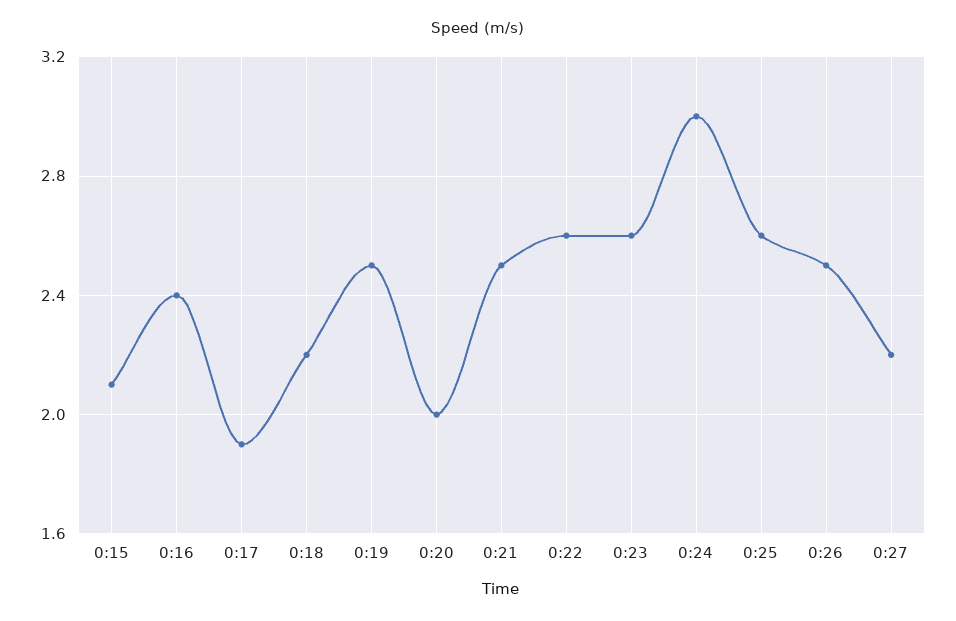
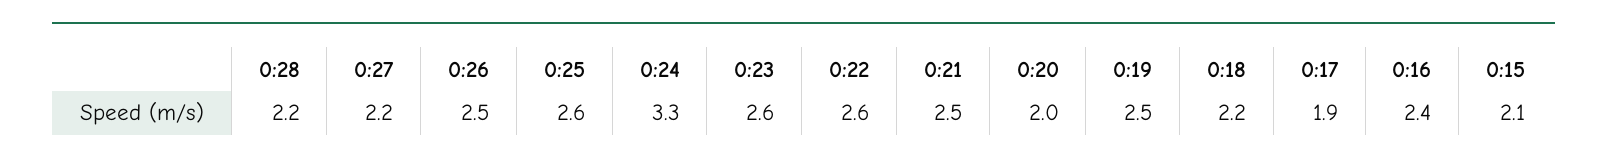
0:24: 3 -> 3.3
0:28: none -> 2.2

